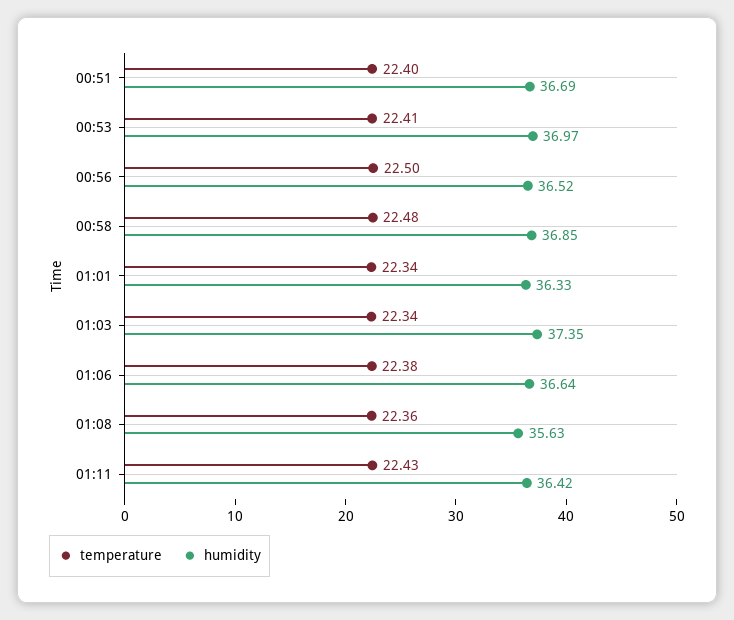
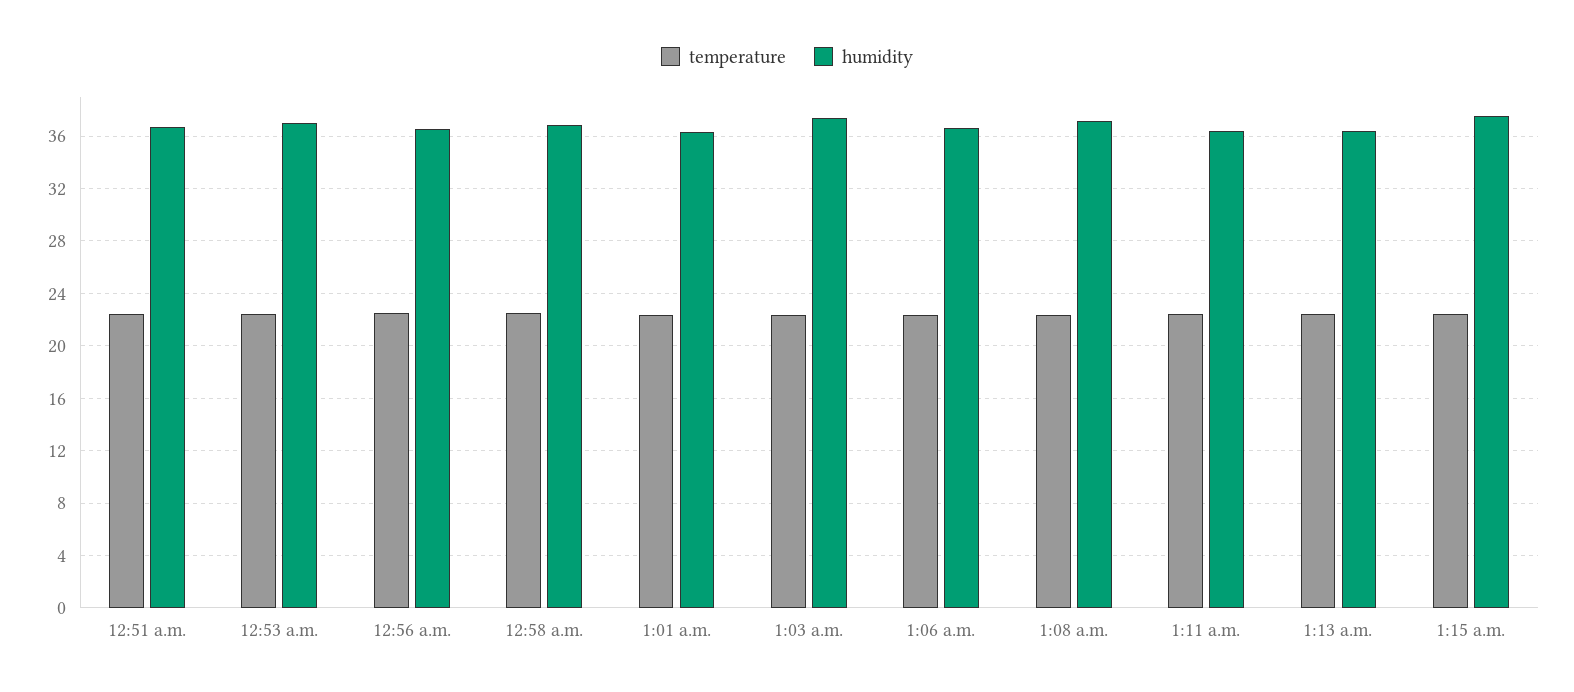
humidity, 01:08: 35.63 -> 37
temperature, 1:13 a.m.: none -> 22.5
humidity, 1:13 a.m.: none -> 36.5
temperature, 1:15 a.m.: none -> 22.5
humidity, 1:15 a.m.: none -> 37.5

